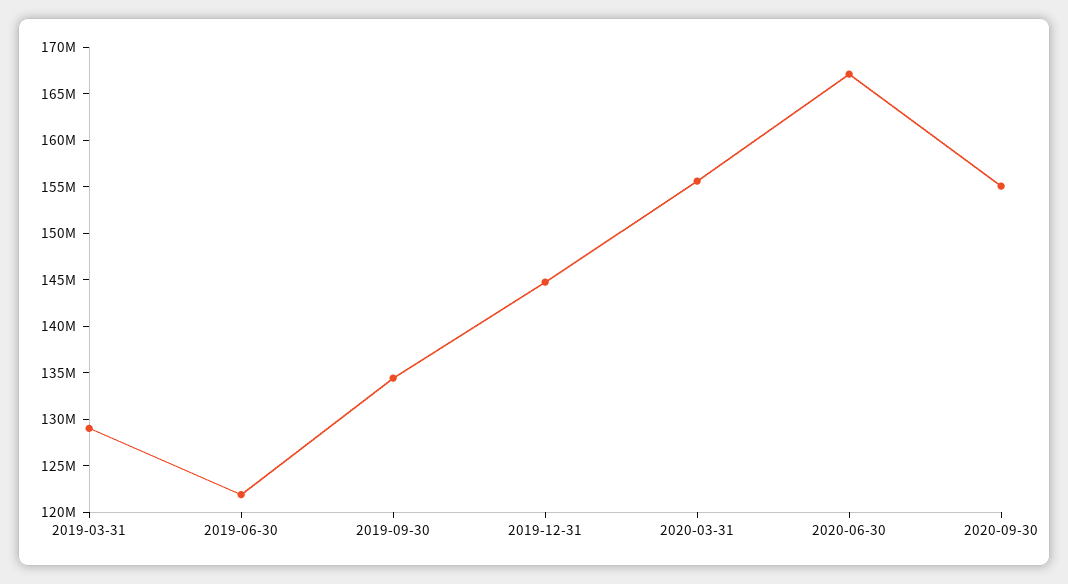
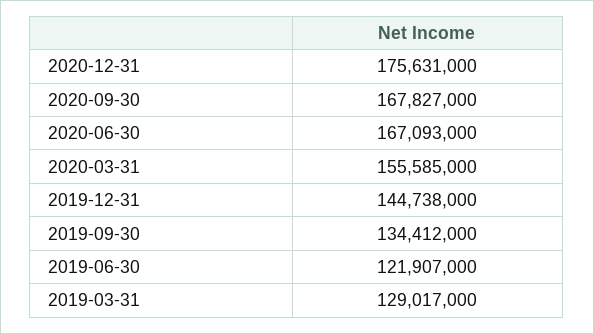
2020-09-30: 155000000 -> 167827000
2020-12-31: none -> 175631000

